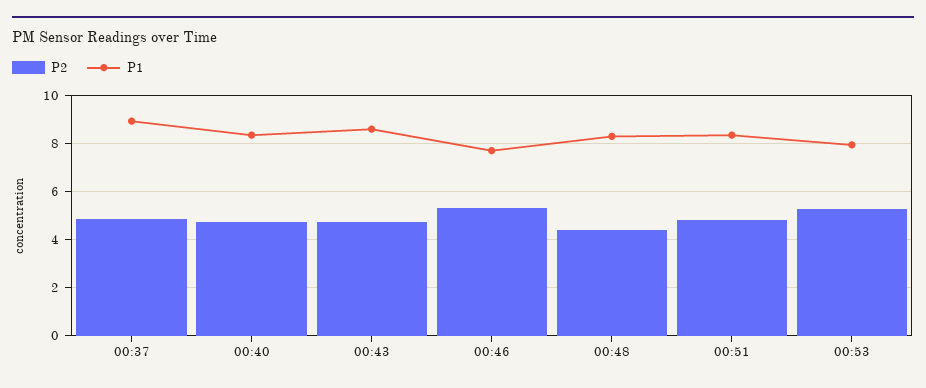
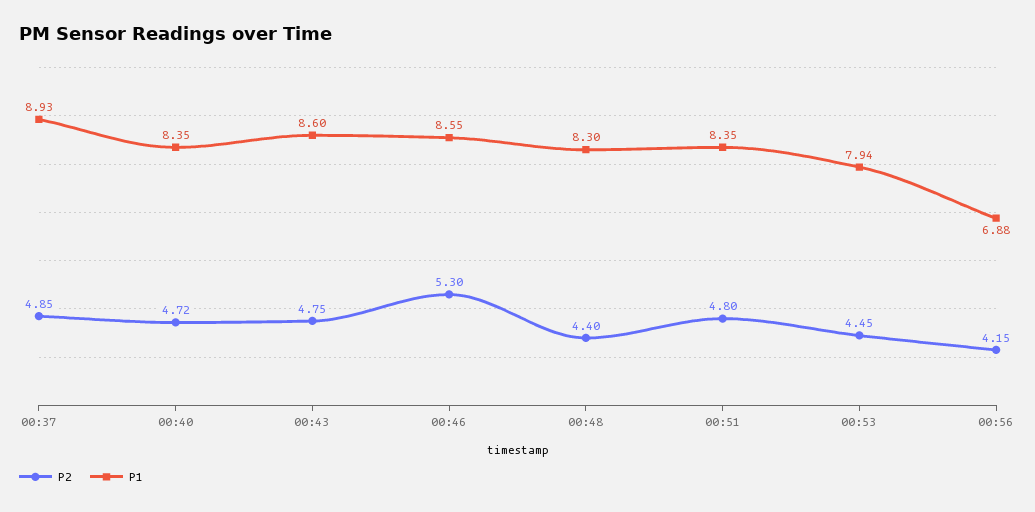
P1, 00:46: 7.75 -> 8.55
P2, 00:53: 5.25 -> 4.45
P2, 00:56: none -> 4.15
P1, 00:56: none -> 6.88

